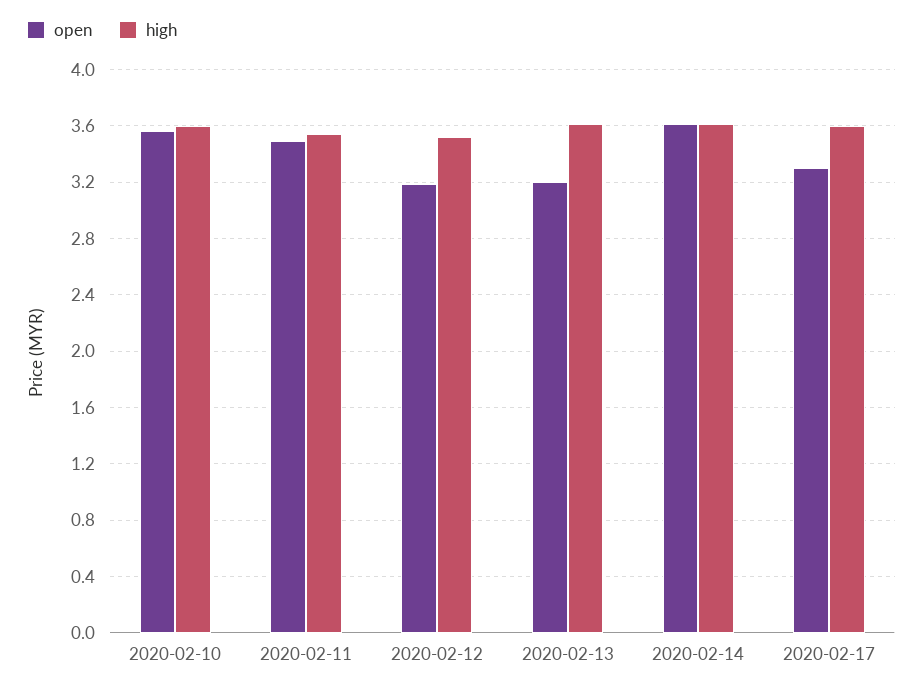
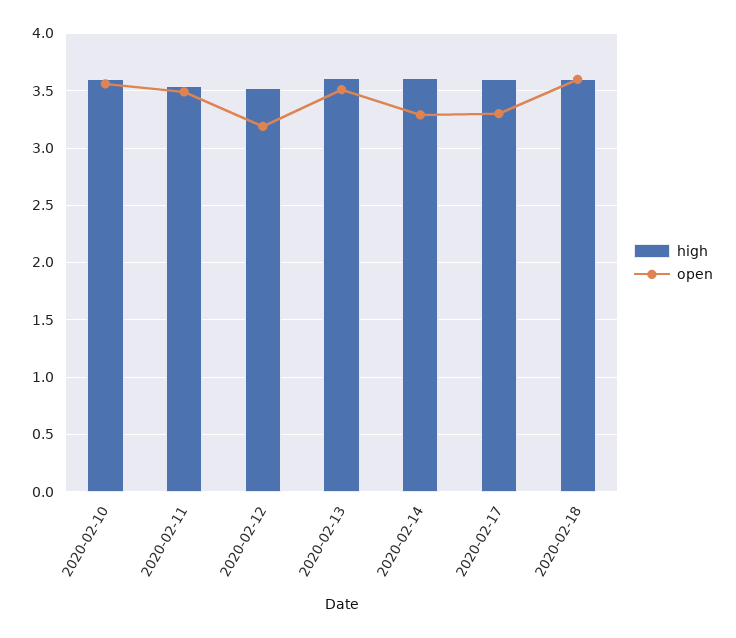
open, 2020-02-13: 3.2 -> 3.5
open, 2020-02-14: 3.6 -> 3.3
high, 2020-02-18: none -> 3.6
open, 2020-02-18: none -> 3.6

